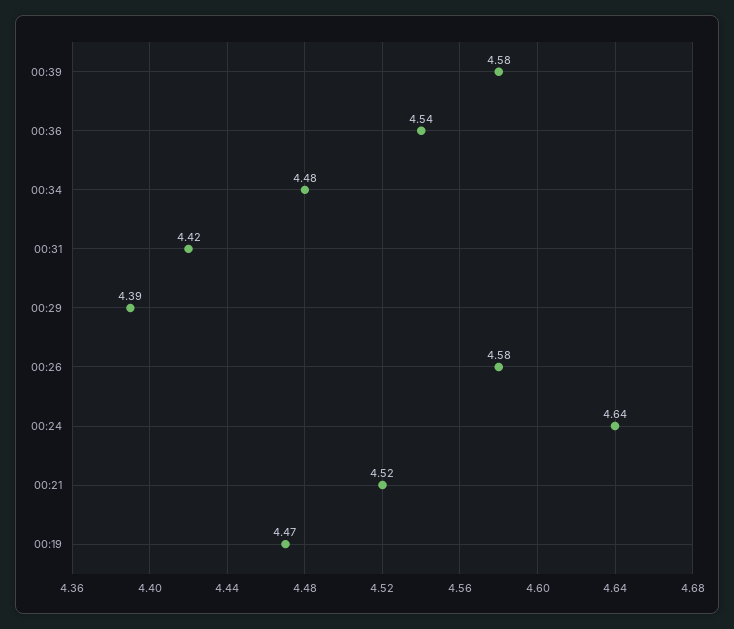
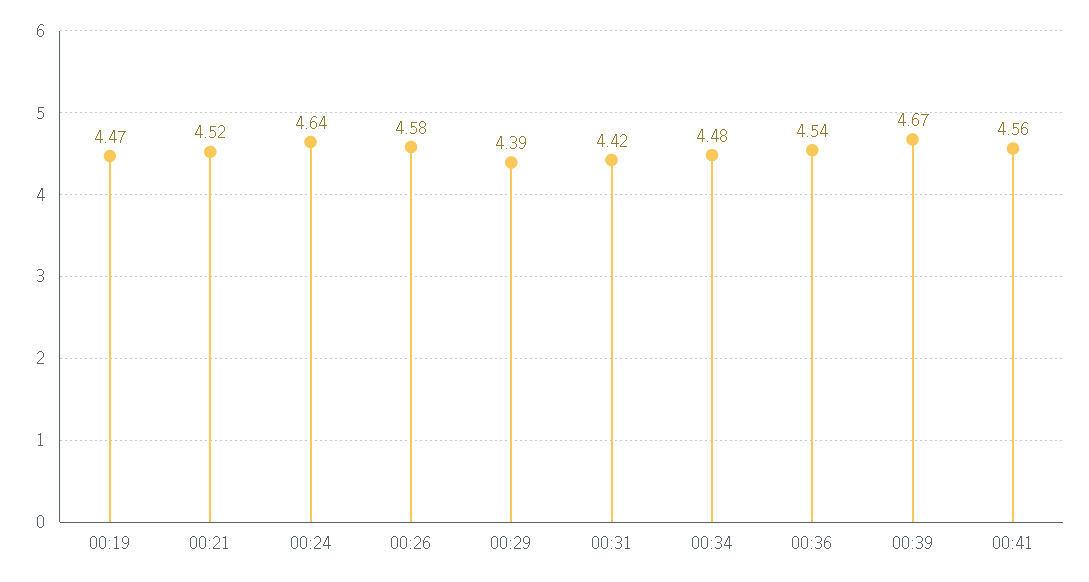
00:39: 4.58 -> 4.67
00:41: none -> 4.56

